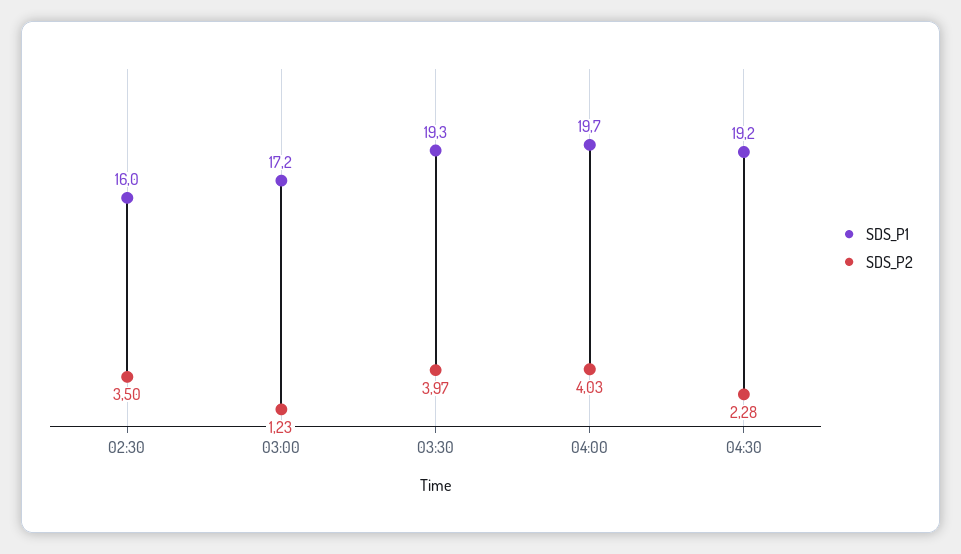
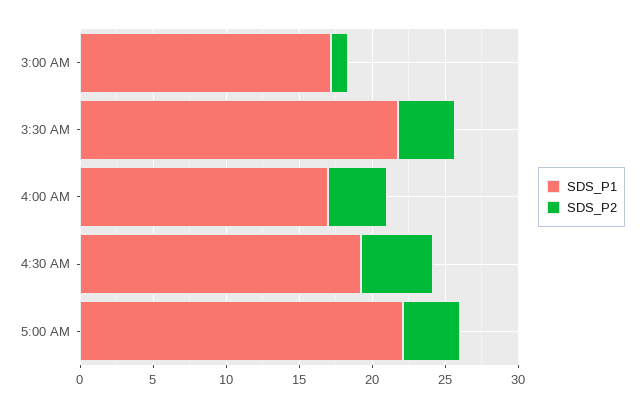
SDS_P1, 02:30: 16 -> none
SDS_P2, 02:30: 3.5 -> none
SDS_P1, 03:30: 19.3 -> 22
SDS_P1, 04:00: 19.7 -> 17
SDS_P2, 04:30: 2.28 -> 5
SDS_P1, 5:00 AM: none -> 22
SDS_P2, 5:00 AM: none -> 4

